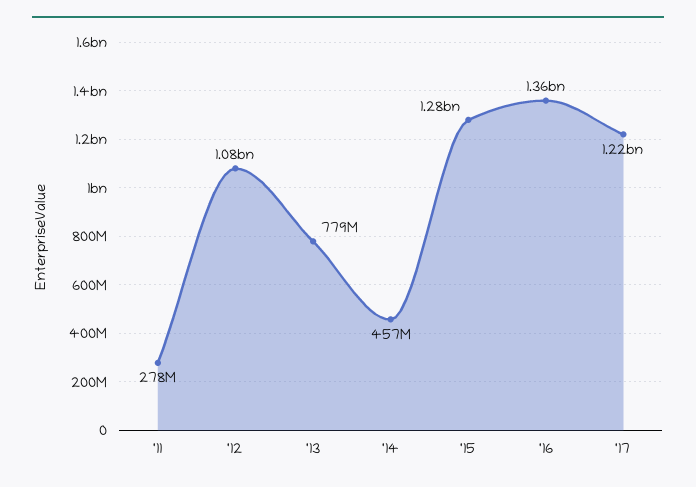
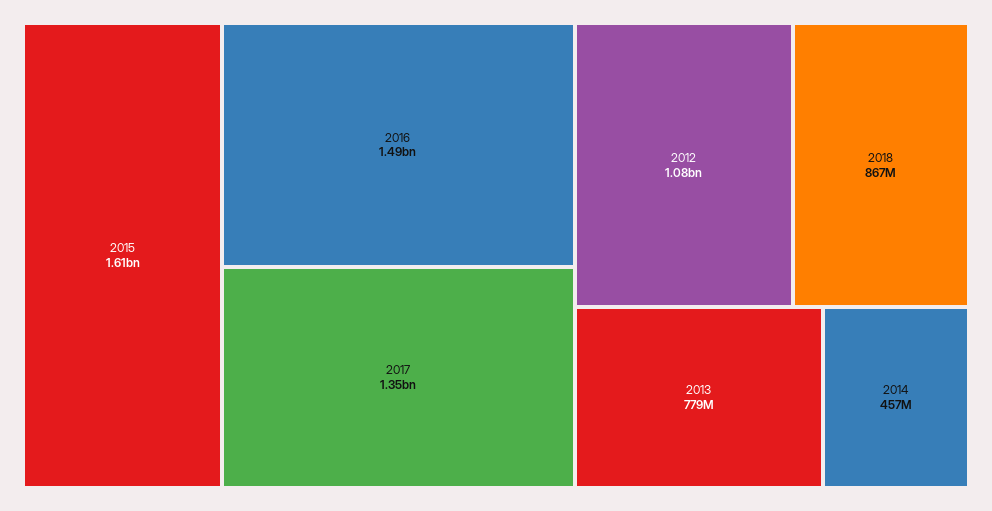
'11: 278000000 -> none
'15: 1280000000 -> 1610000000
'16: 1360000000 -> 1490000000
'17: 1220000000 -> 1350000000
2018: none -> 867000000

